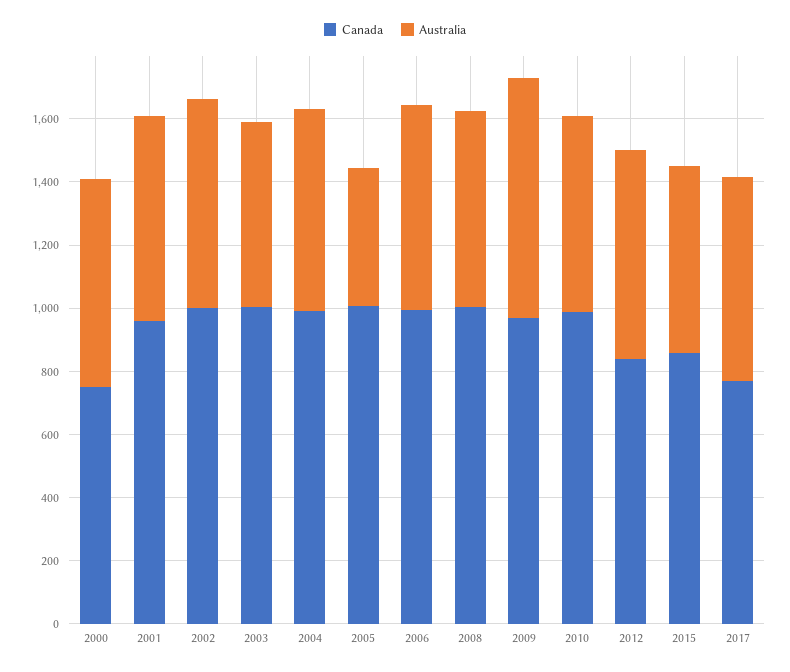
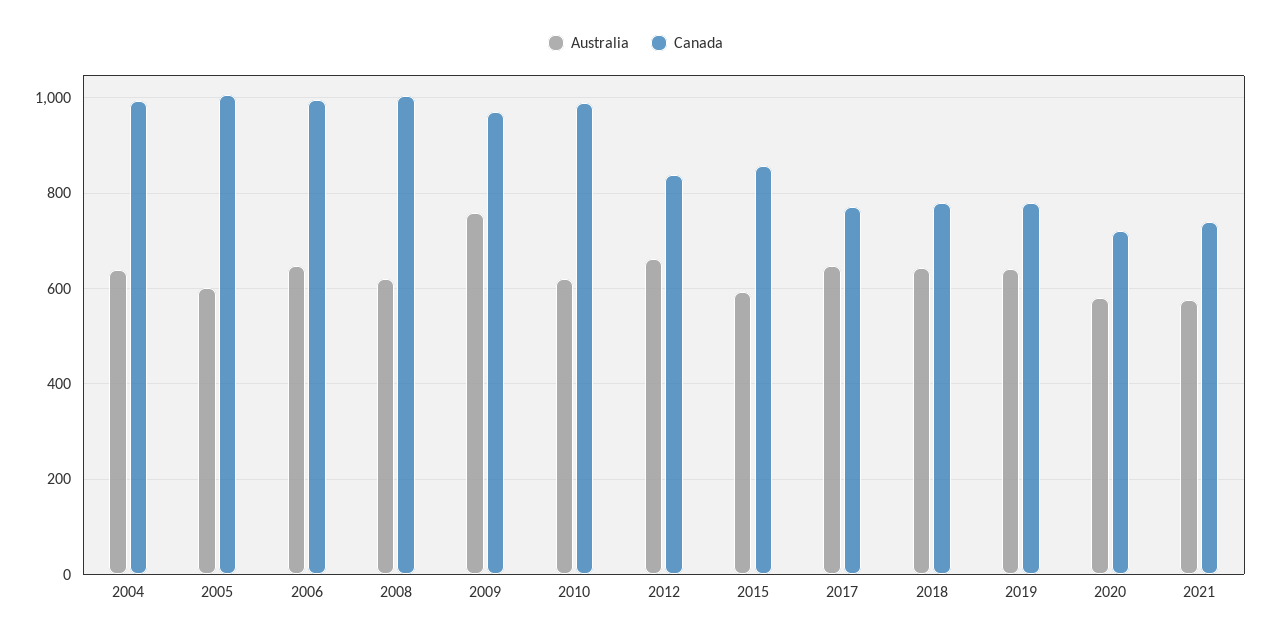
Canada, 2000: 750 -> none
Australia, 2000: 650 -> none
Canada, 2001: 950 -> none
Australia, 2001: 650 -> none
Canada, 2002: 1000 -> none
Australia, 2002: 650 -> none
Canada, 2003: 1000 -> none
Australia, 2003: 600 -> none
Australia, 2005: 450 -> 600
Australia, 2018: none -> 640
Canada, 2018: none -> 780
Australia, 2019: none -> 640
Canada, 2019: none -> 780
Australia, 2020: none -> 580
Canada, 2020: none -> 720
Australia, 2021: none -> 580
Canada, 2021: none -> 740

